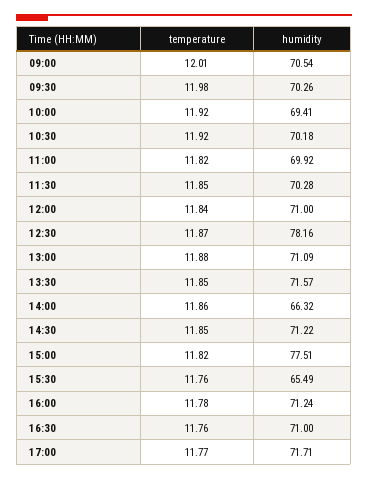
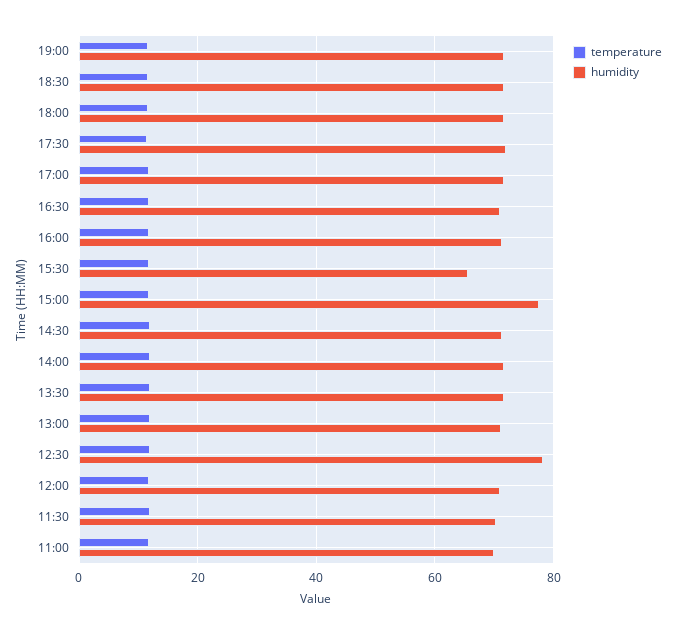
temperature, 09:00: 12.01 -> none
humidity, 09:00: 70.54 -> none
temperature, 09:30: 11.98 -> none
humidity, 09:30: 70.26 -> none
temperature, 10:00: 11.92 -> none
humidity, 10:00: 69.41 -> none
temperature, 10:30: 11.92 -> none
humidity, 10:30: 70.18 -> none
humidity, 14:00: 66.32 -> 72
temperature, 19:00: none -> 12
humidity, 19:00: none -> 72
temperature, 18:30: none -> 12
humidity, 18:30: none -> 72
temperature, 18:00: none -> 12
humidity, 18:00: none -> 72
temperature, 17:30: none -> 12
humidity, 17:30: none -> 72

